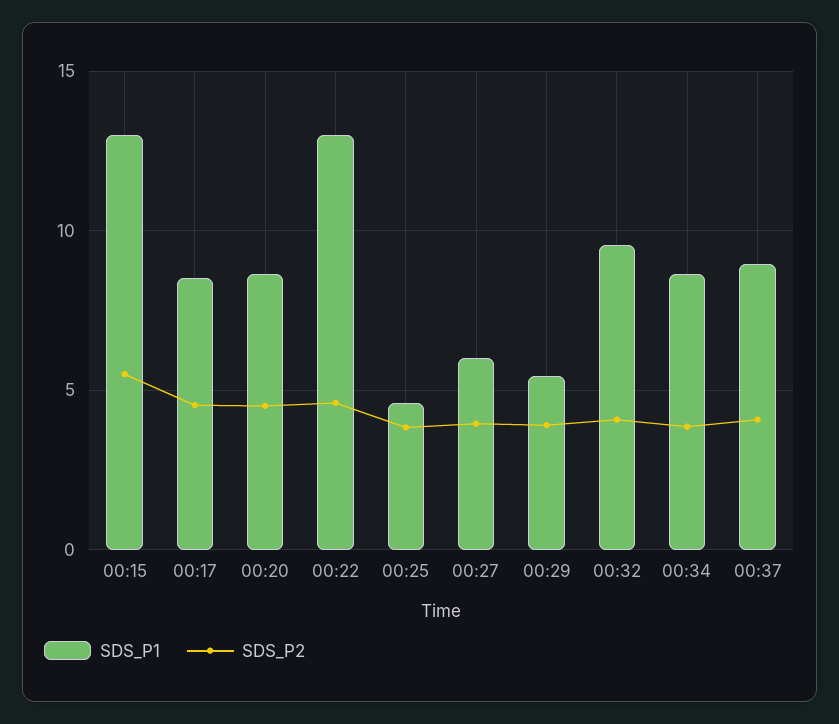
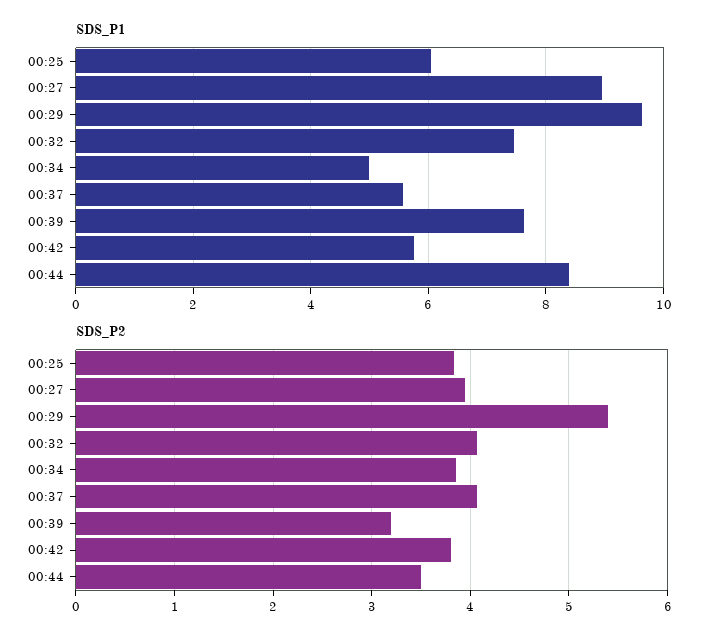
SDS_P1, 00:15: 13 -> none
SDS_P2, 00:15: 5.5 -> none
SDS_P1, 00:17: 8.5 -> none
SDS_P2, 00:17: 4.5 -> none
SDS_P1, 00:20: 8.5 -> none
SDS_P2, 00:20: 4.5 -> none
SDS_P1, 00:22: 13 -> none
SDS_P2, 00:22: 4.5 -> none
SDS_P1, 00:25: 4.5 -> 6
SDS_P1, 00:27: 6 -> 9
SDS_P1, 00:29: 5.5 -> 9.6
SDS_P2, 00:29: 4 -> 5.4
SDS_P1, 00:32: 9.5 -> 7.4
SDS_P1, 00:34: 8.5 -> 5
SDS_P1, 00:37: 9 -> 5.6
SDS_P1, 00:39: none -> 7.6
SDS_P1, 00:42: none -> 5.8
SDS_P1, 00:44: none -> 8.4
SDS_P2, 00:39: none -> 3.2
SDS_P2, 00:42: none -> 3.8
SDS_P2, 00:44: none -> 3.5

